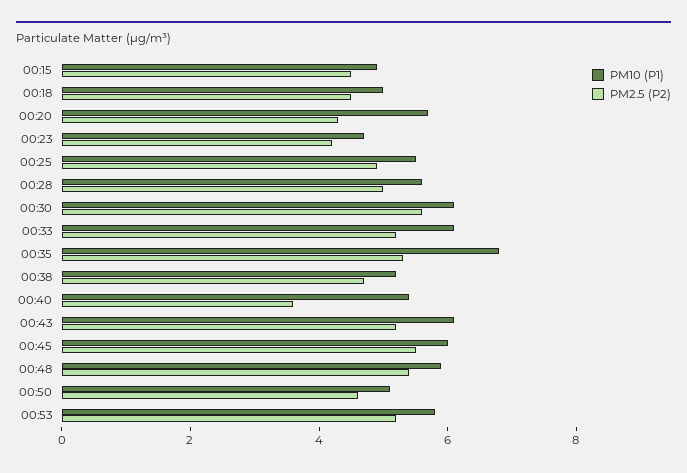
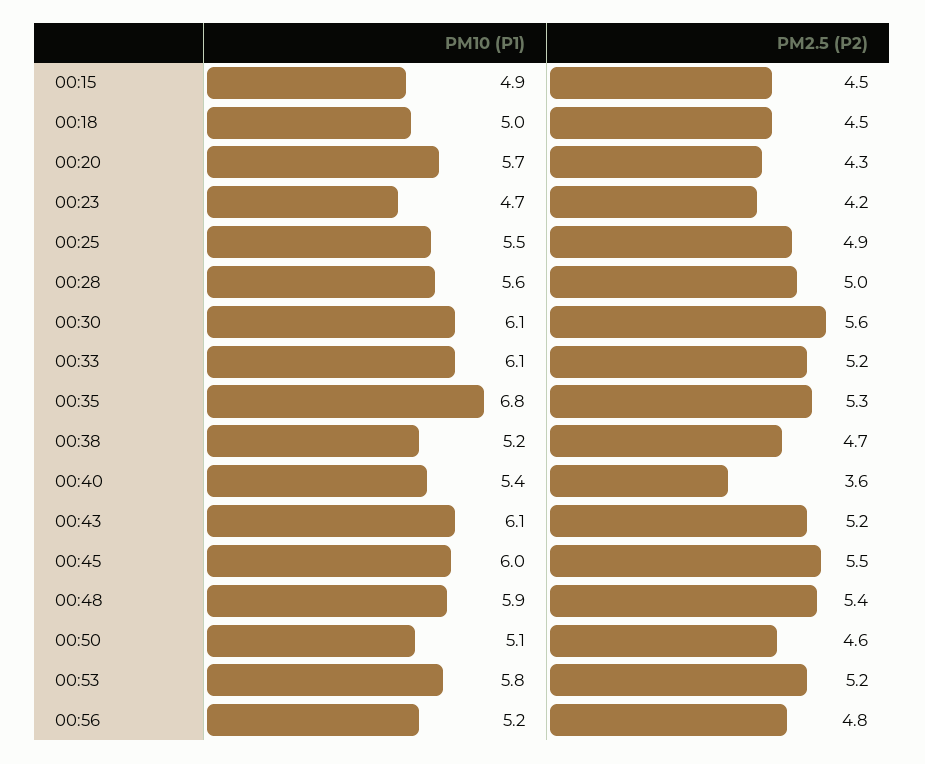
PM10 (P1), 00:56: none -> 5.2
PM2.5 (P2), 00:56: none -> 4.8

